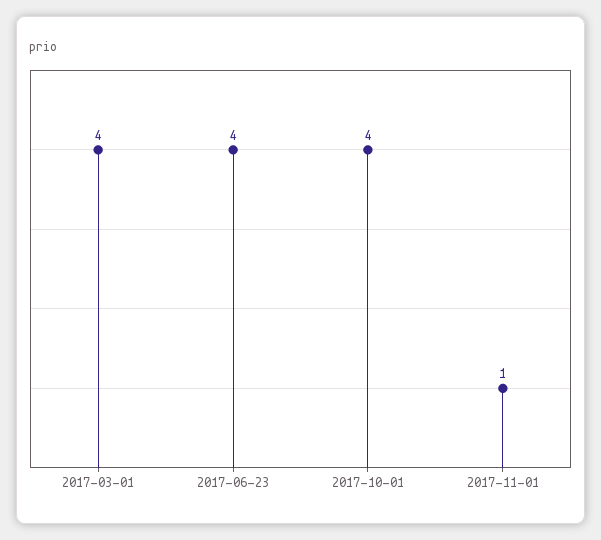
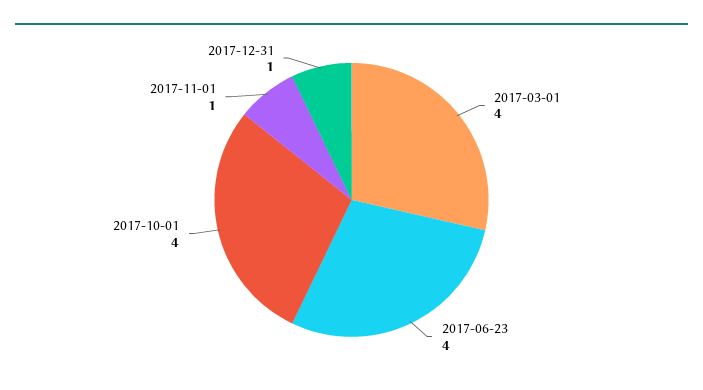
2017-12-31: none -> 1

